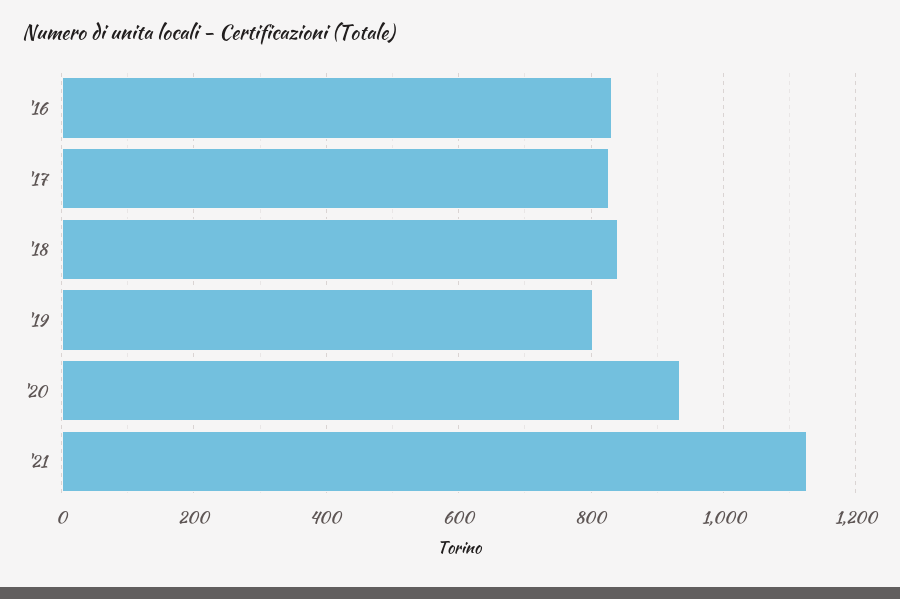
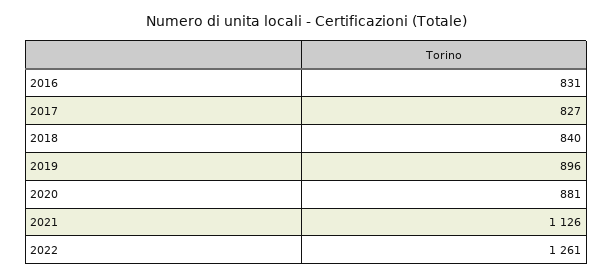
'19: 800 -> 896
'20: 940 -> 881
2022: none -> 1261

